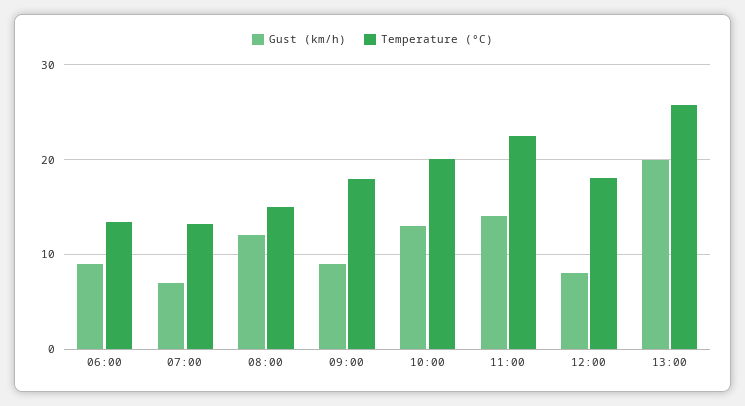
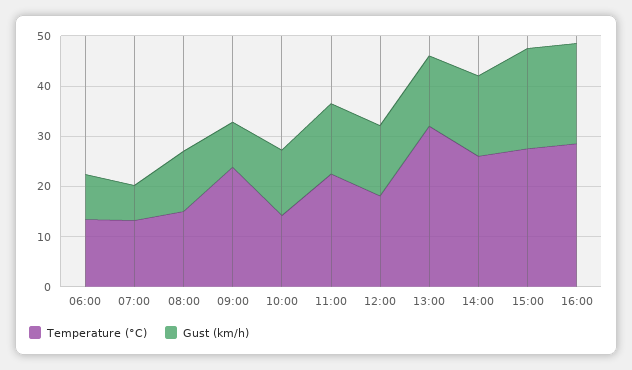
Temperature (°C), 09:00: 18 -> 24
Temperature (°C), 10:00: 20 -> 14
Gust (km/h), 12:00: 8 -> 14
Gust (km/h), 13:00: 20 -> 14
Temperature (°C), 13:00: 26 -> 32
Temperature (°C), 14:00: none -> 26
Gust (km/h), 14:00: none -> 16
Temperature (°C), 15:00: none -> 28
Gust (km/h), 15:00: none -> 20
Temperature (°C), 16:00: none -> 28
Gust (km/h), 16:00: none -> 20

